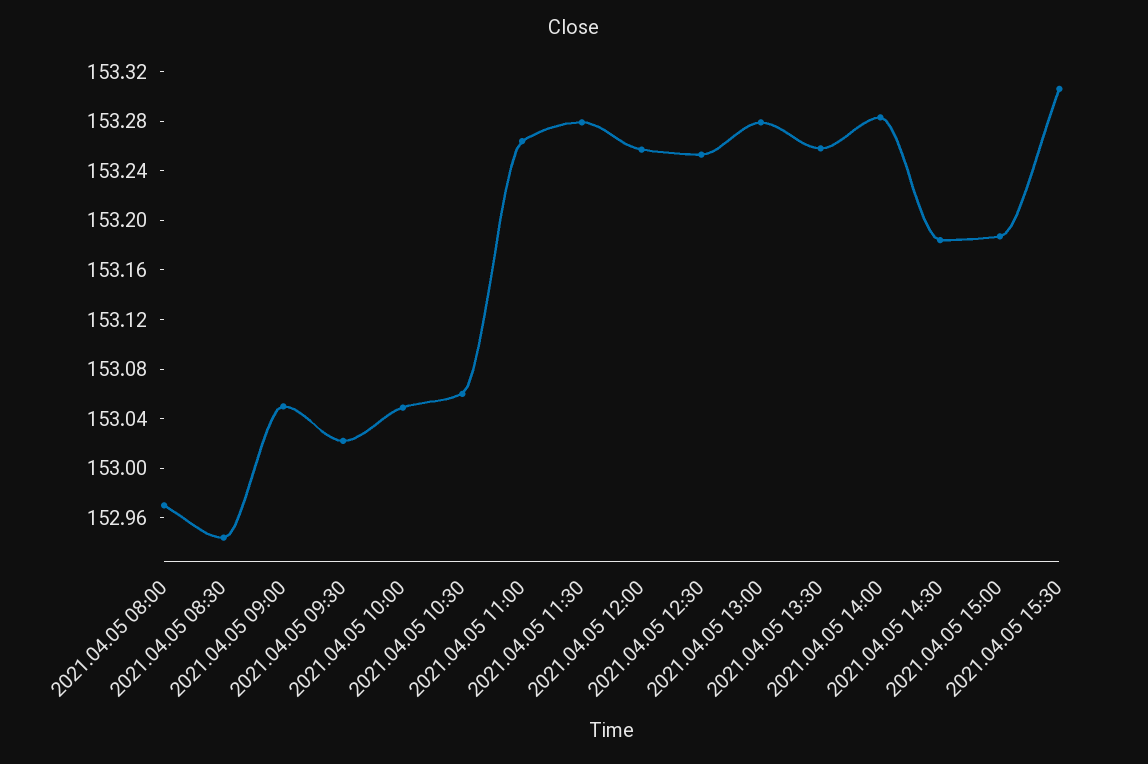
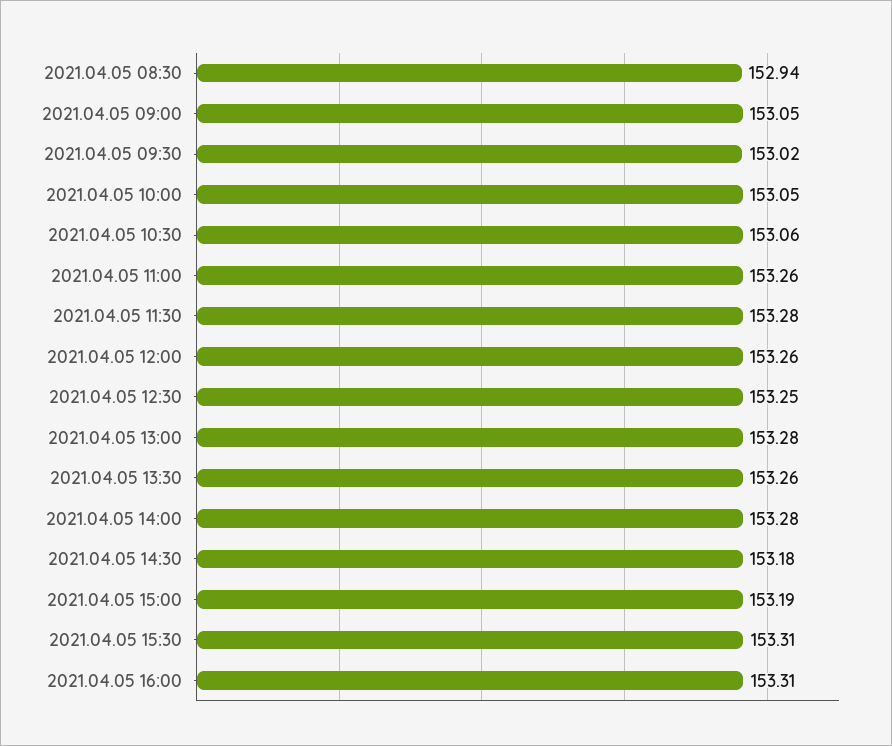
2021.04.05 08:00: 152.97 -> none
2021.04.05 16:00: none -> 153.31

